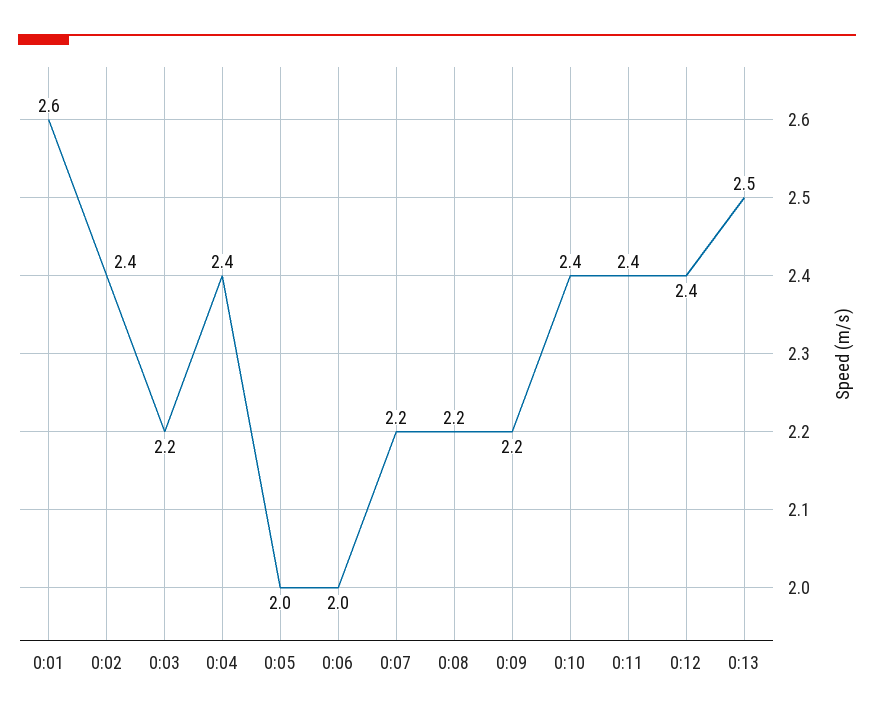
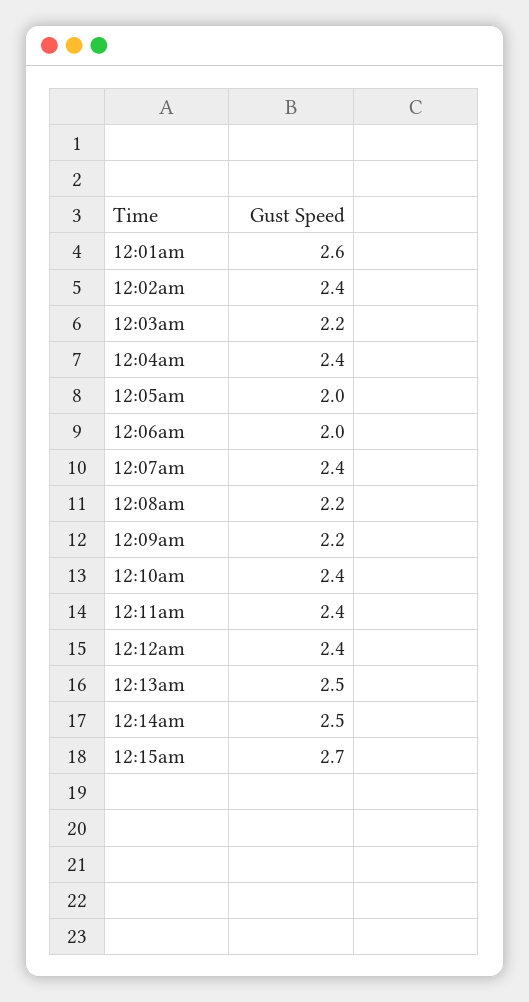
0:07: 2.2 -> 2.4
12:14am: none -> 2.5
12:15am: none -> 2.7

